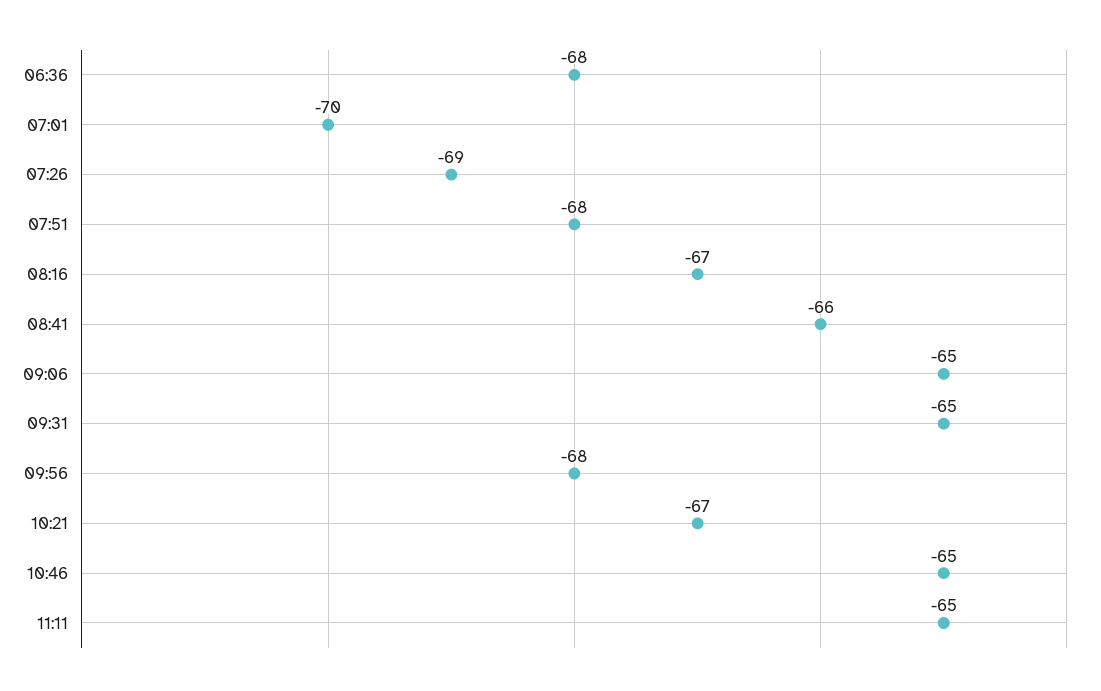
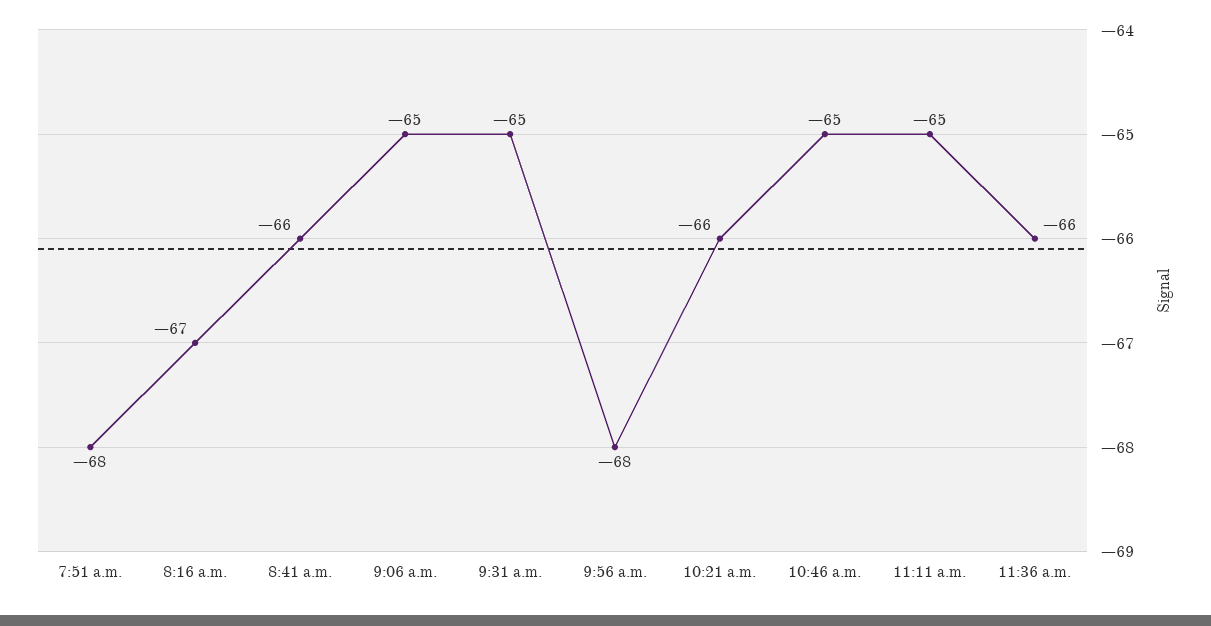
06:36: -68 -> none
07:01: -70 -> none
07:26: -69 -> none
10:21: -67 -> -66
11:36 a.m.: none -> -66

